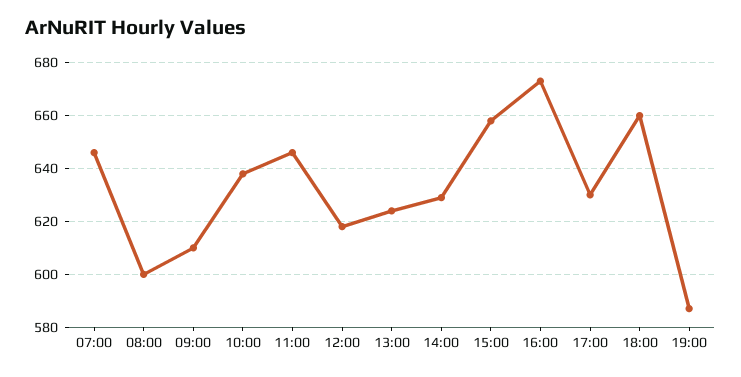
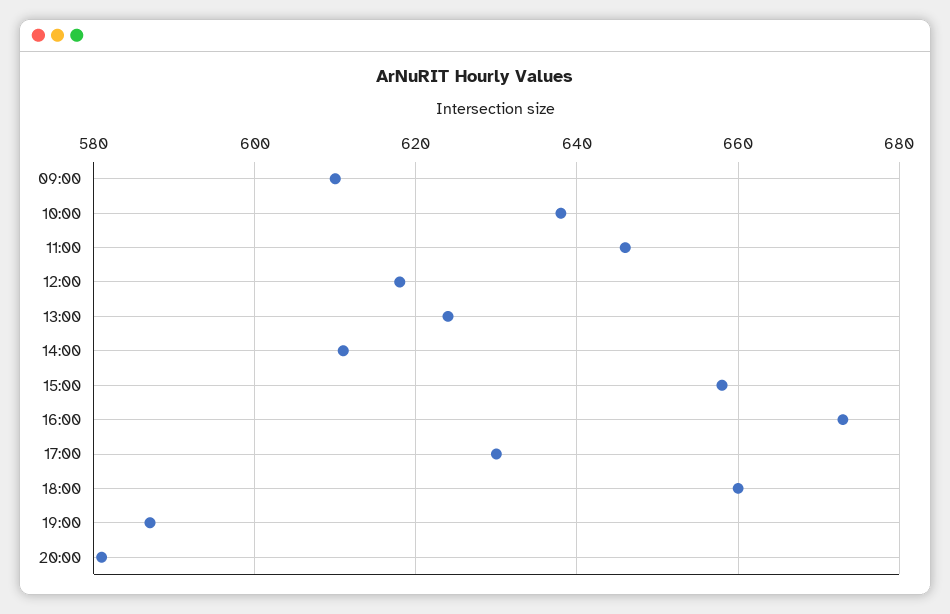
07:00: 645 -> none
08:00: 600 -> none
14:00: 630 -> 610
20:00: none -> 580

